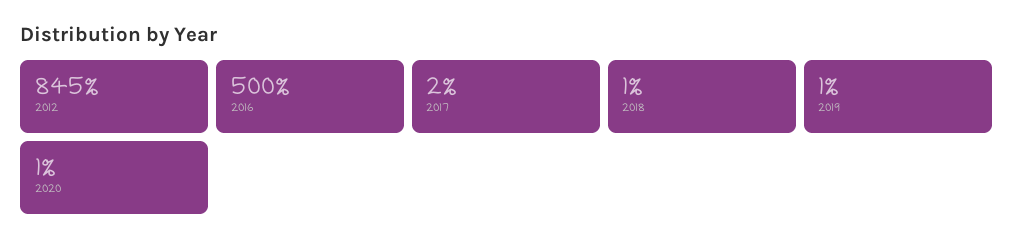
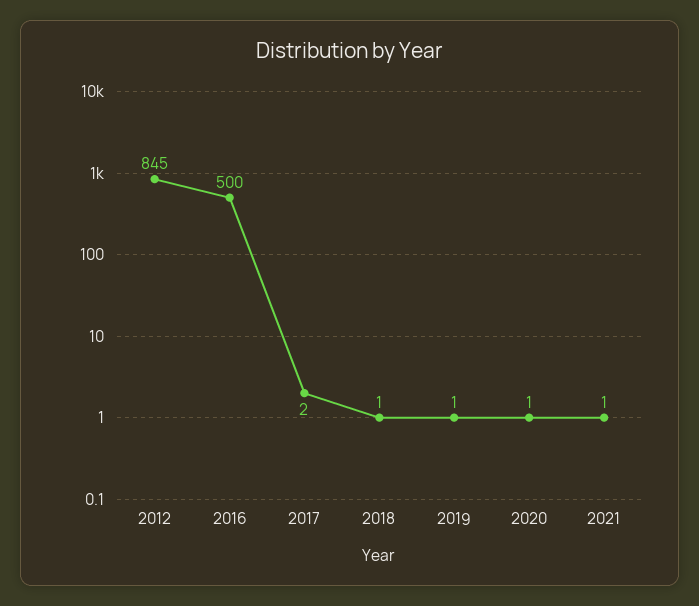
2021: none -> 1

